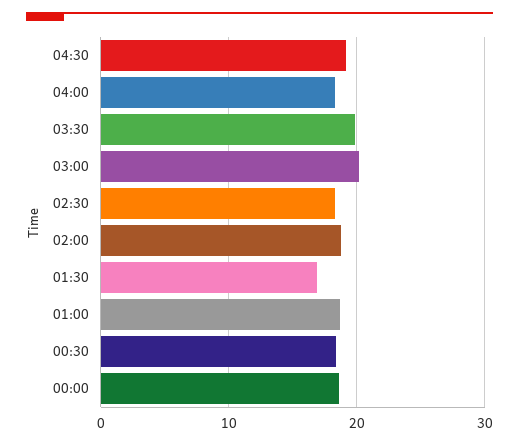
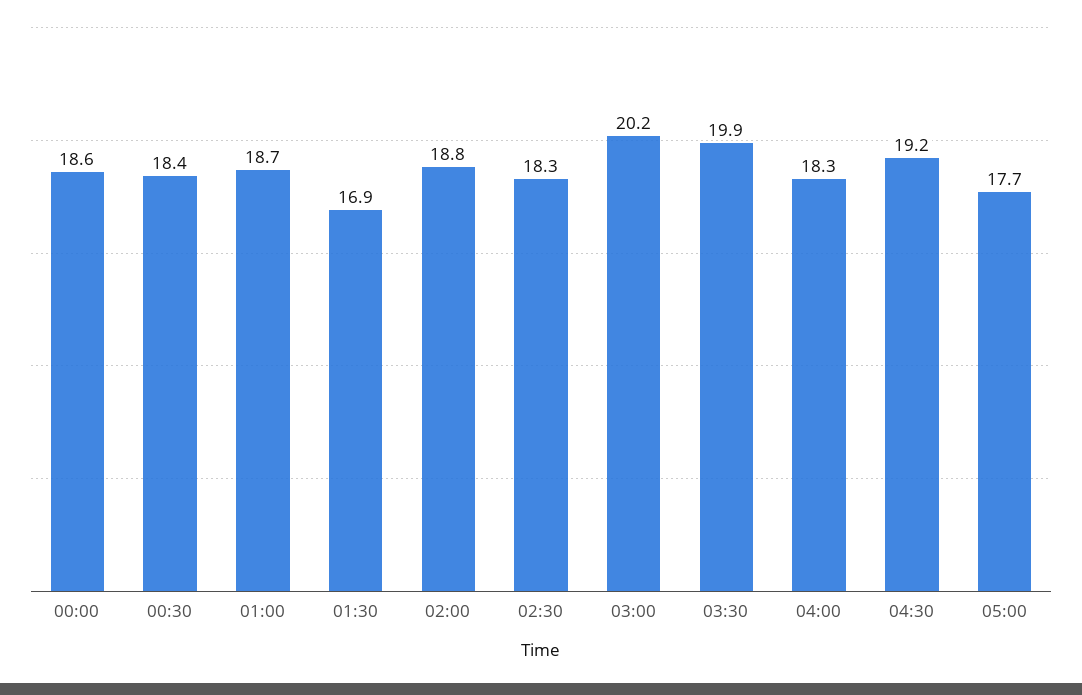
05:00: none -> 17.7

